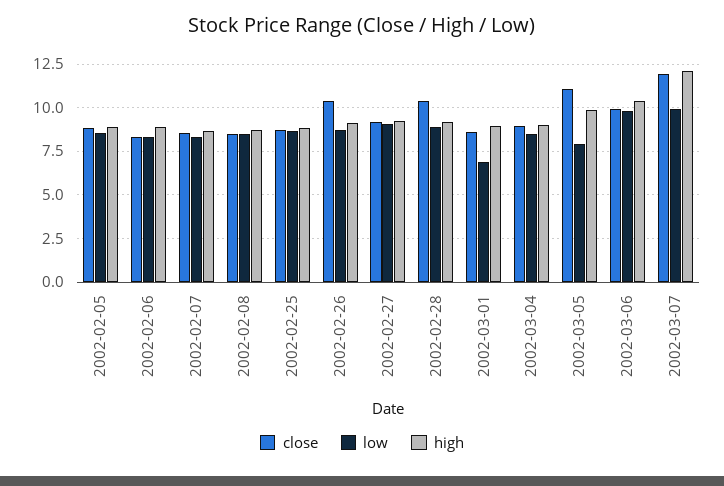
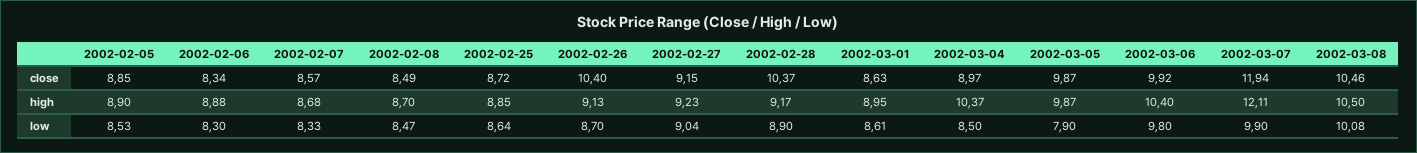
low, 2002-03-01: 7 -> 8.61
high, 2002-03-04: 9 -> 10.37
close, 2002-03-05: 11 -> 9.87
close, 2002-03-08: none -> 10.46
high, 2002-03-08: none -> 10.5
low, 2002-03-08: none -> 10.08

